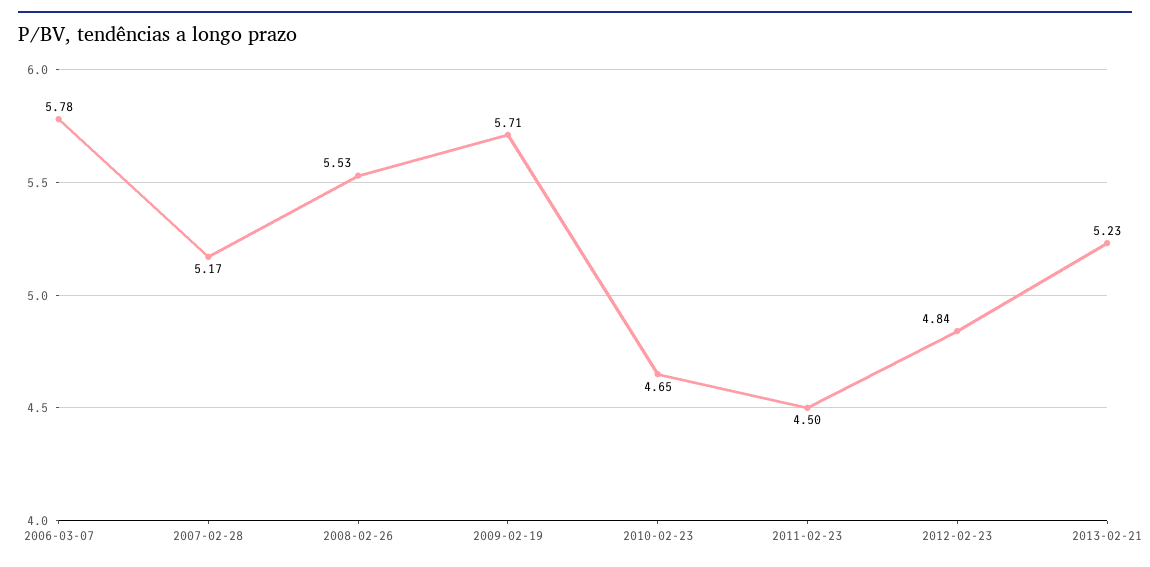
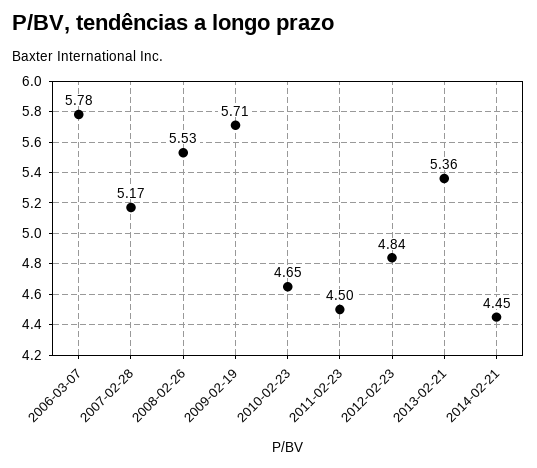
2013-02-21: 5.23 -> 5.36
2014-02-21: none -> 4.45

